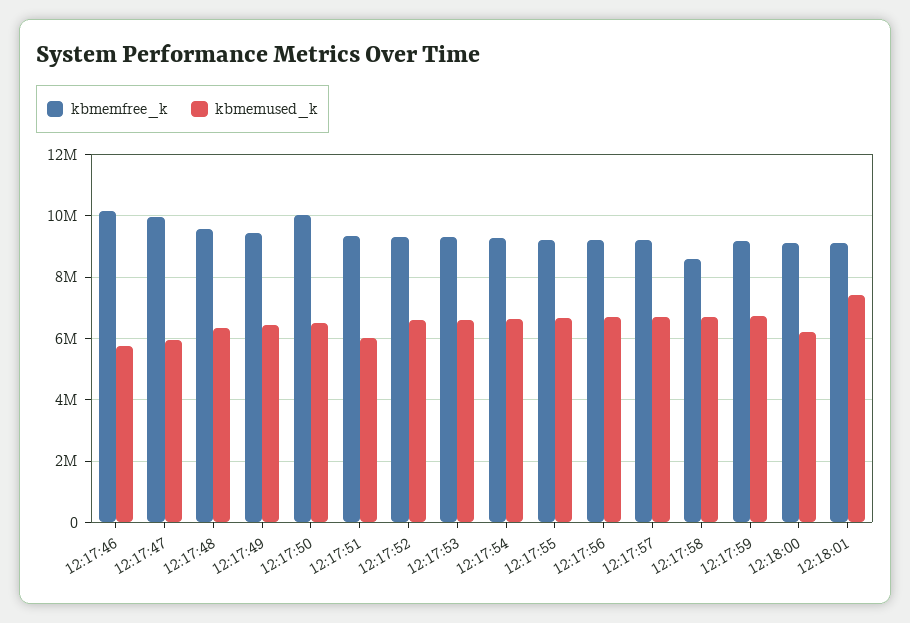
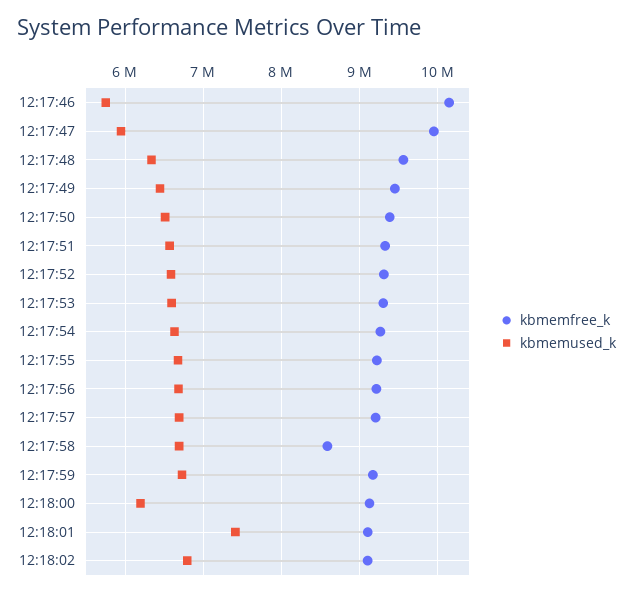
kbmemfree_k, 12:17:50: 10000000 -> 9400000
kbmemused_k, 12:17:51: 6000000 -> 6600000
kbmemfree_k, 12:18:02: none -> 9100000
kbmemused_k, 12:18:02: none -> 6800000

